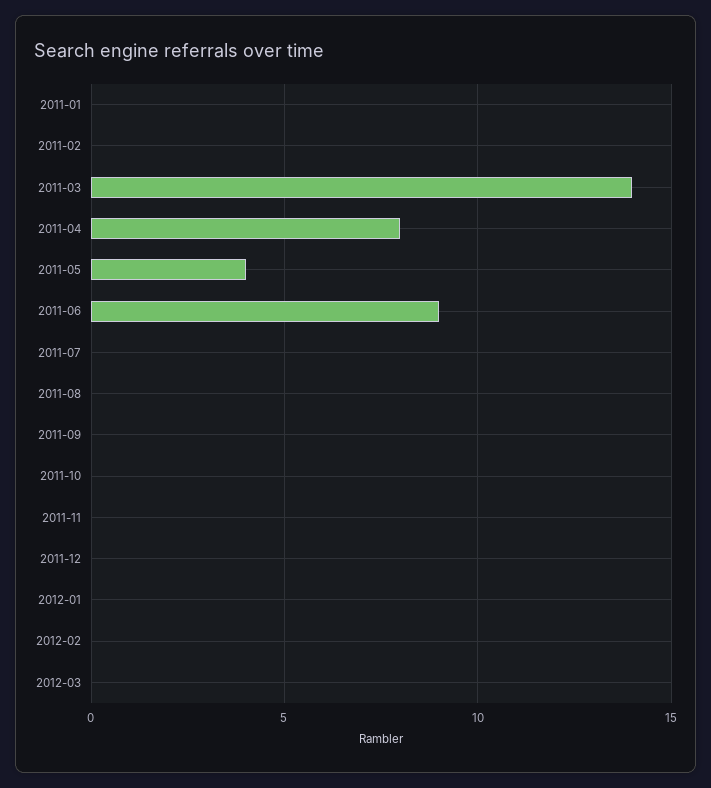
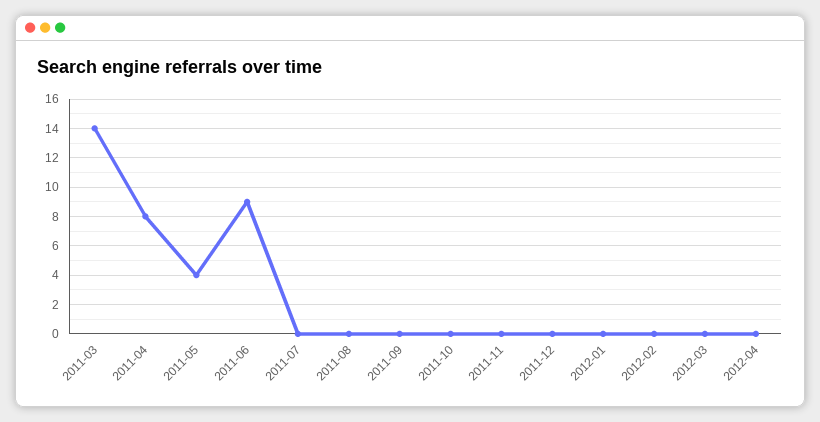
2011-01: 0 -> none
2011-02: 0 -> none
2012-04: none -> 0

